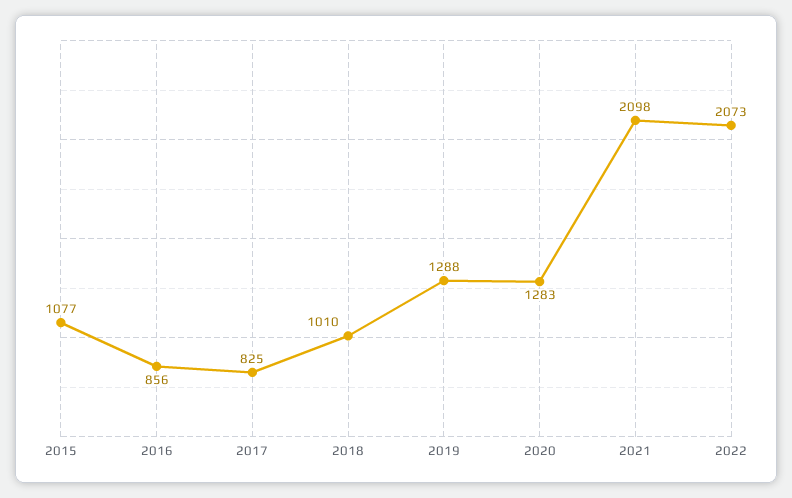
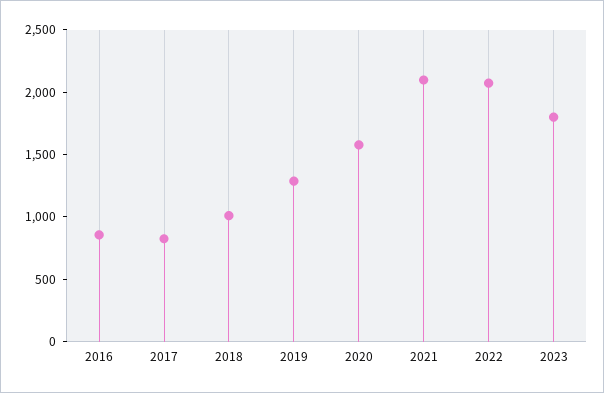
2015: 1077 -> none
2020: 1283 -> 1600
2023: none -> 1800

